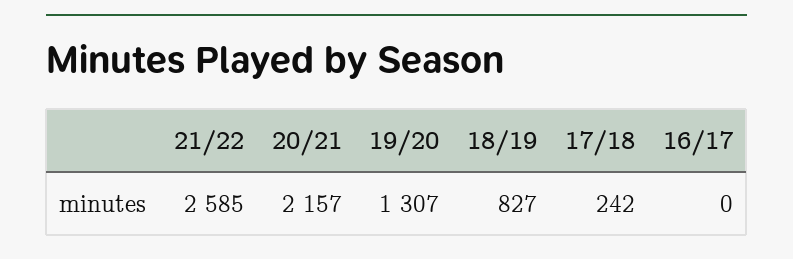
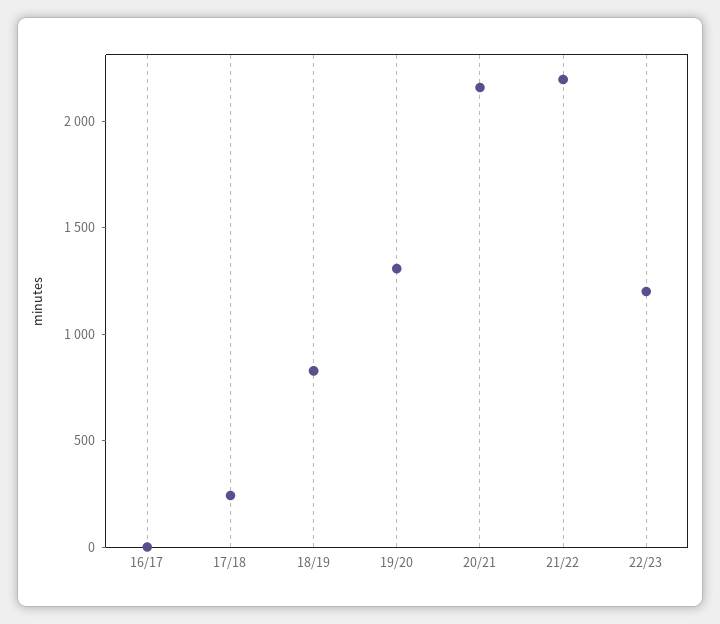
21/22: 2585 -> 2200
22/23: none -> 1200

